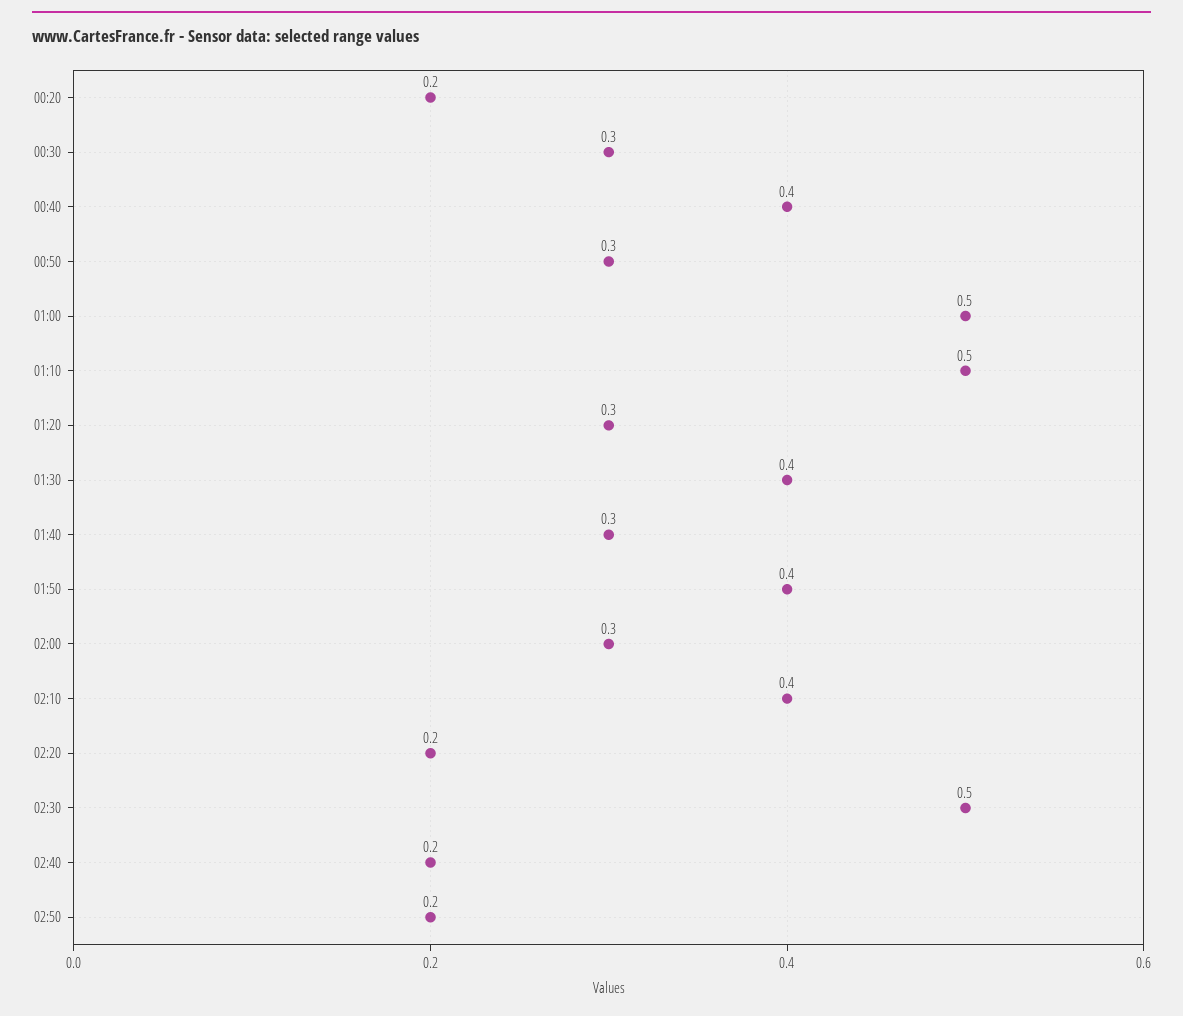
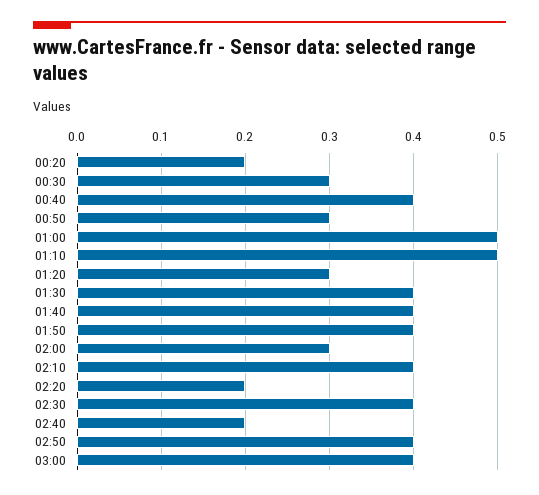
01:40: 0.3 -> 0.4
02:30: 0.5 -> 0.4
02:50: 0.2 -> 0.4
03:00: none -> 0.4

